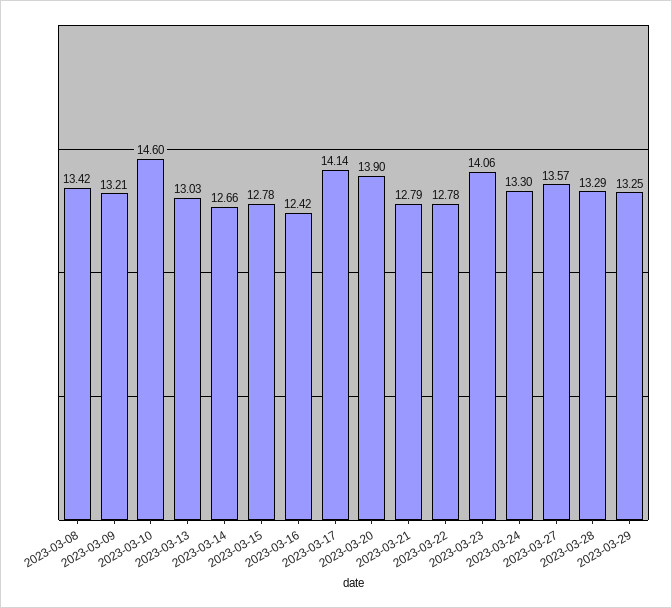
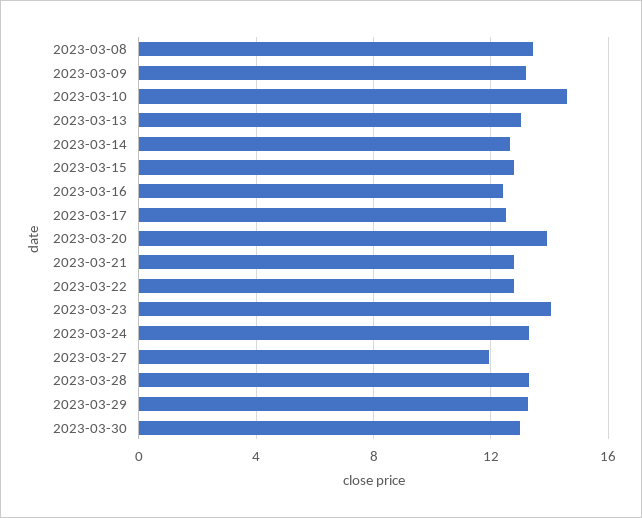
2023-03-17: 14.14 -> 12.5
2023-03-27: 13.57 -> 12
2023-03-30: none -> 13

